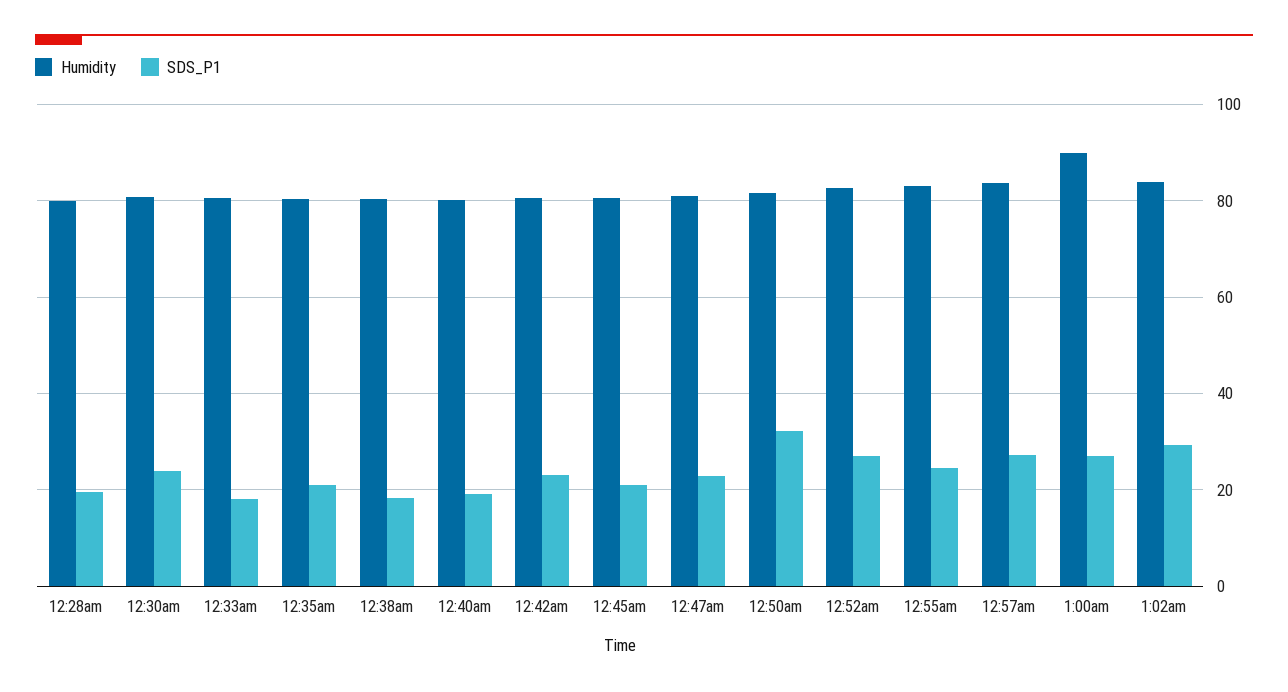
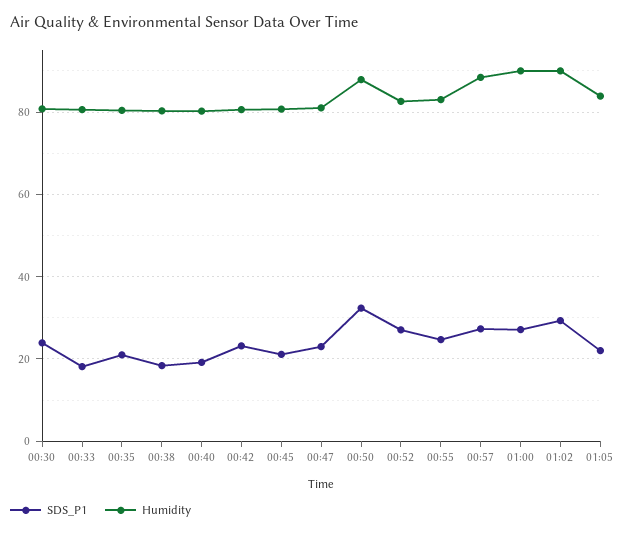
Humidity, 12:28am: 80 -> none
SDS_P1, 12:28am: 20 -> none
Humidity, 12:50am: 82 -> 88
Humidity, 12:57am: 84 -> 88
Humidity, 1:02am: 84 -> 90
SDS_P1, 01:05: none -> 22
Humidity, 01:05: none -> 84

